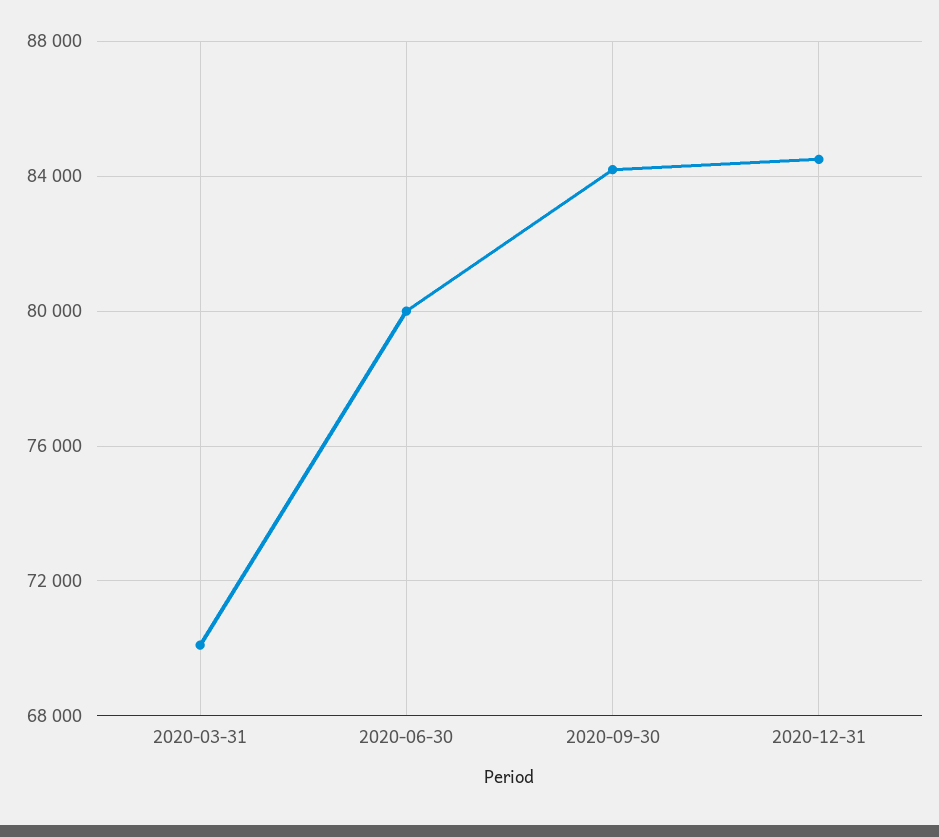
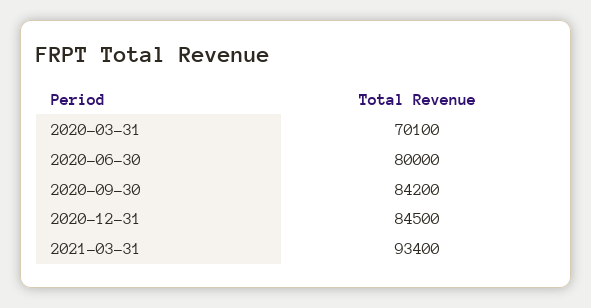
2021-03-31: none -> 93400

